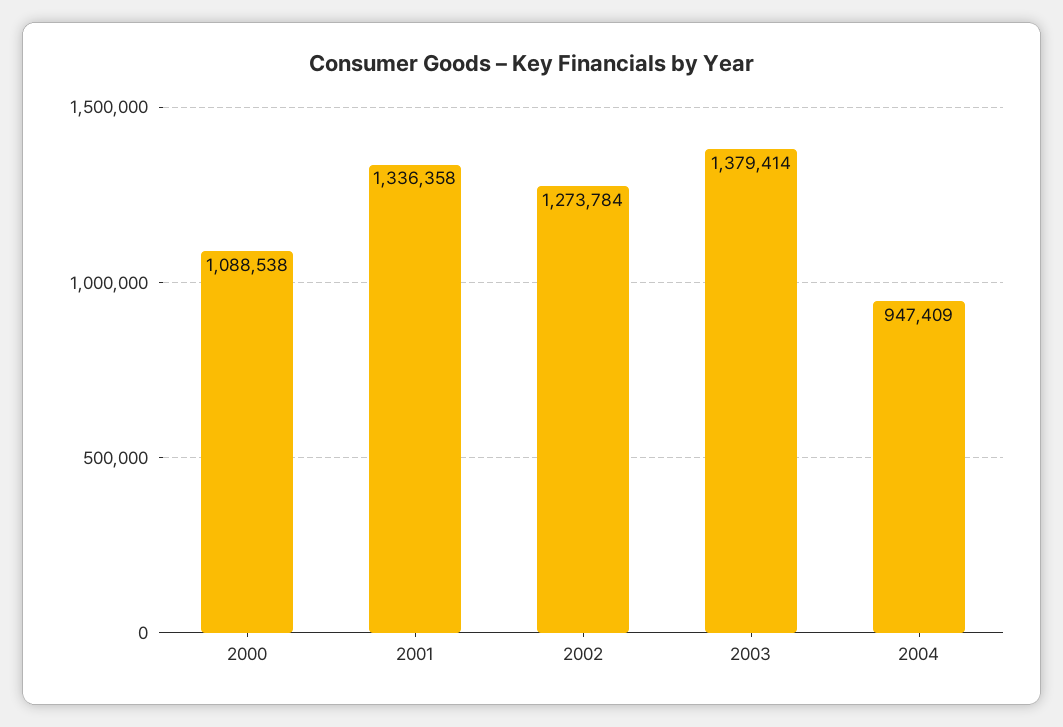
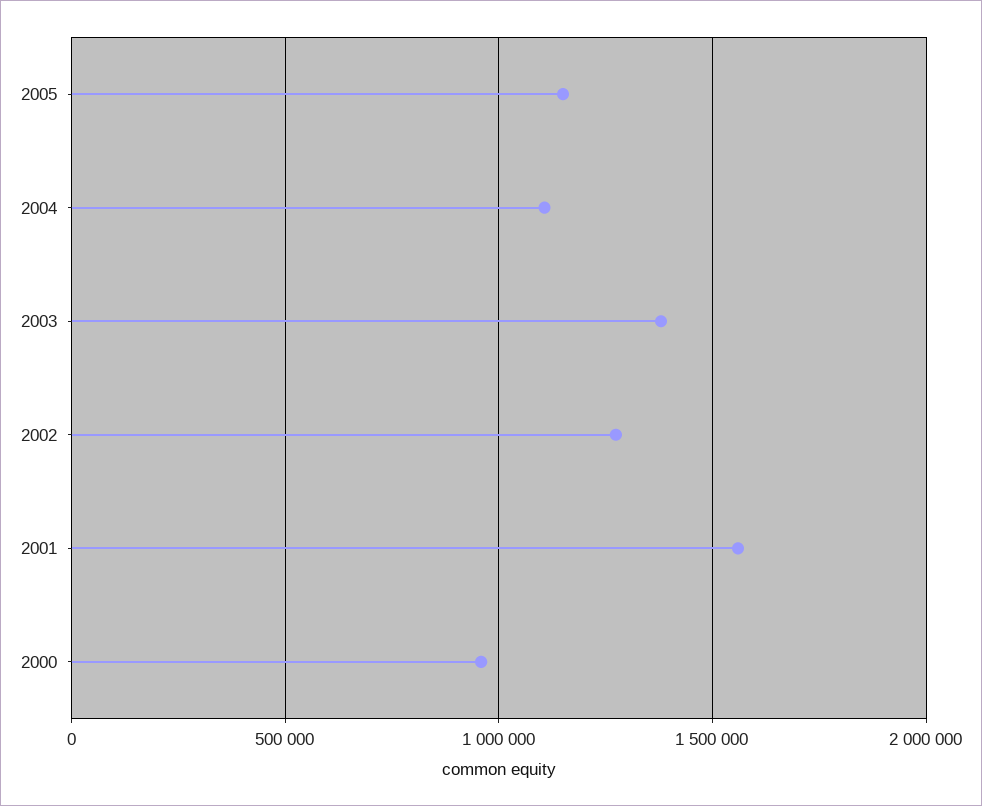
2000: 1088538 -> 950000
2001: 1336358 -> 1550000
2004: 947409 -> 1100000
2005: none -> 1150000

